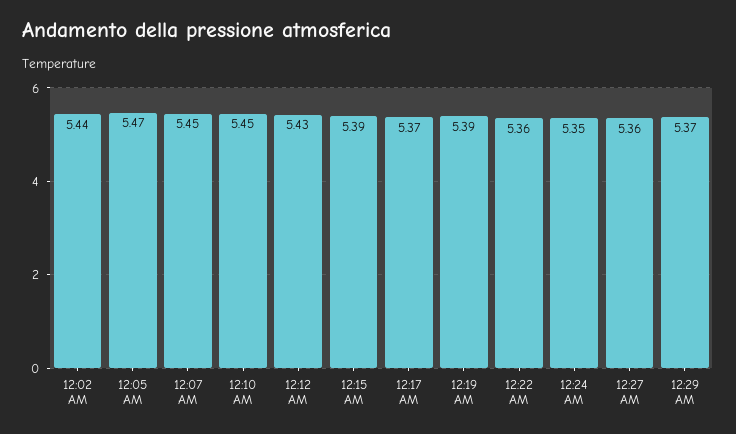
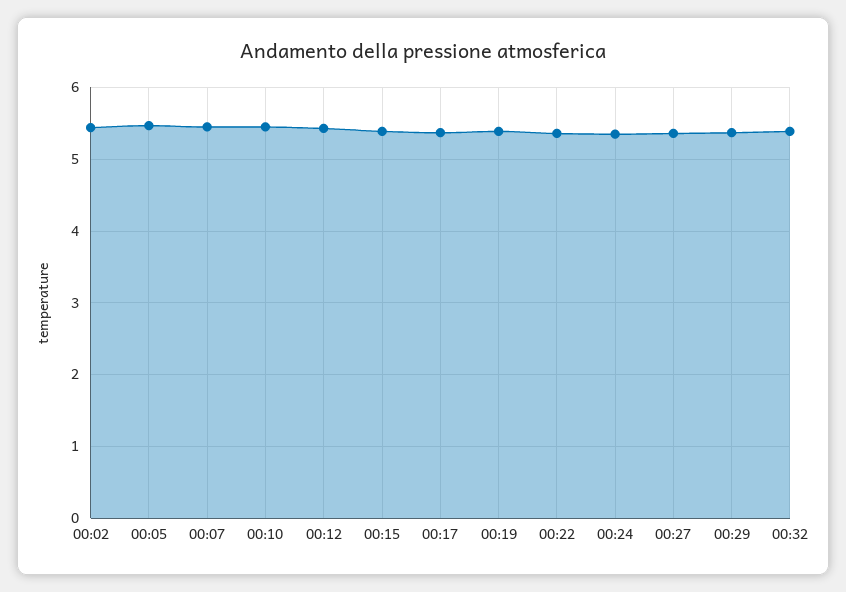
00:32: none -> 5.4

